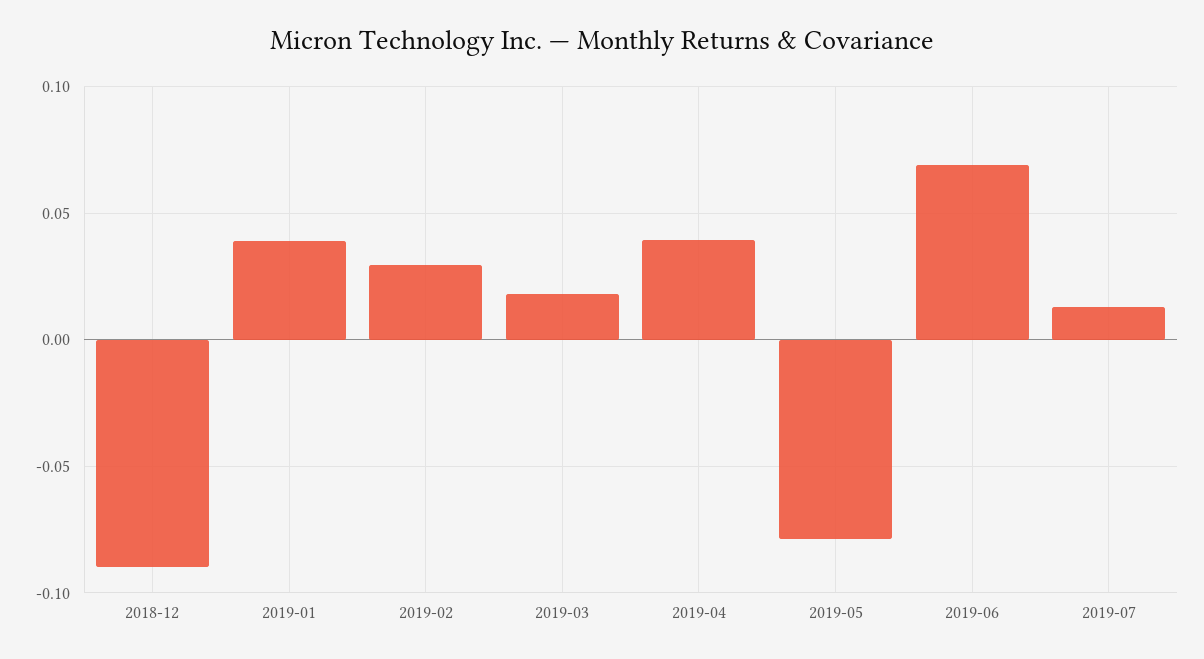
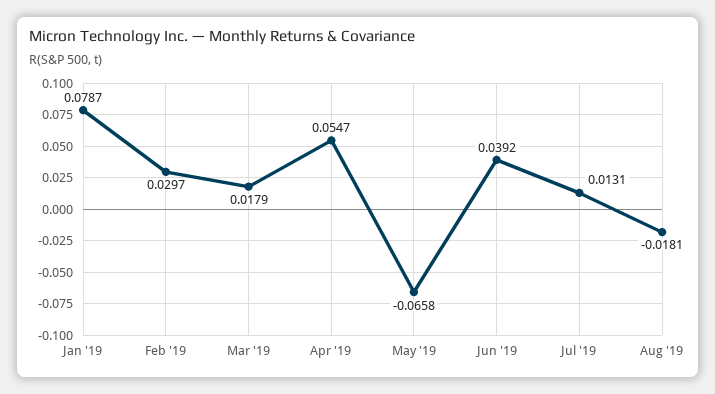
2018-12: -0.09 -> none
2019-01: 0.04 -> 0.0787
2019-04: 0.04 -> 0.0547
2019-05: -0.08 -> -0.0658
2019-06: 0.07 -> 0.0392
Aug '19: none -> -0.0181

